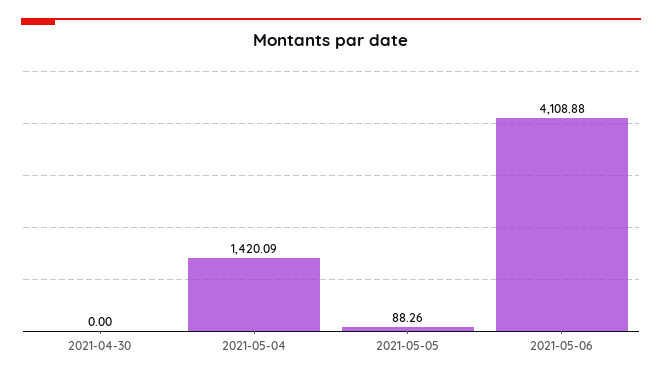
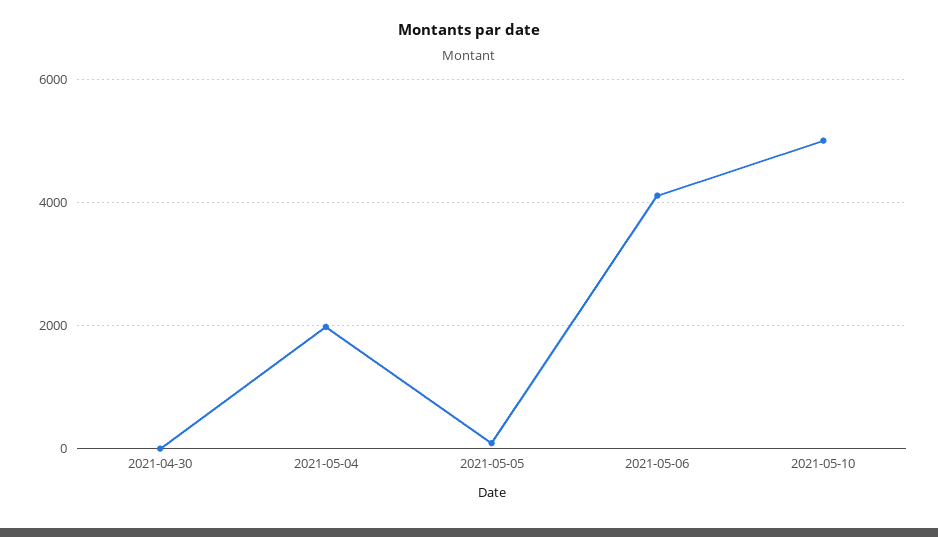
2021-05-04: 1420.09 -> 2000
2021-05-10: none -> 5000

